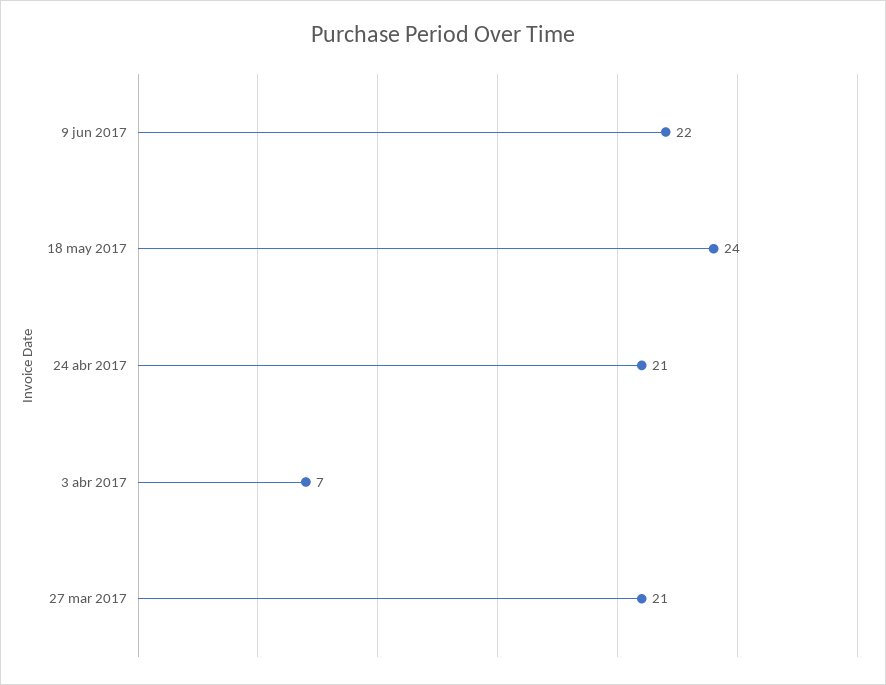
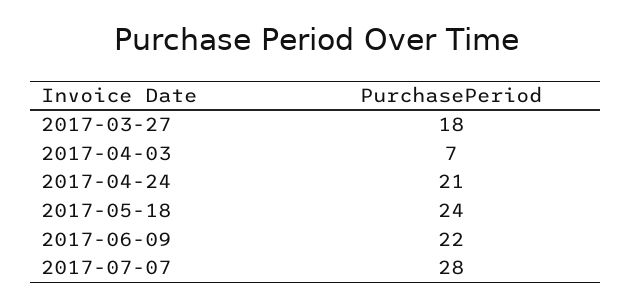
27 mar 2017: 21 -> 18
2017-07-07: none -> 28

